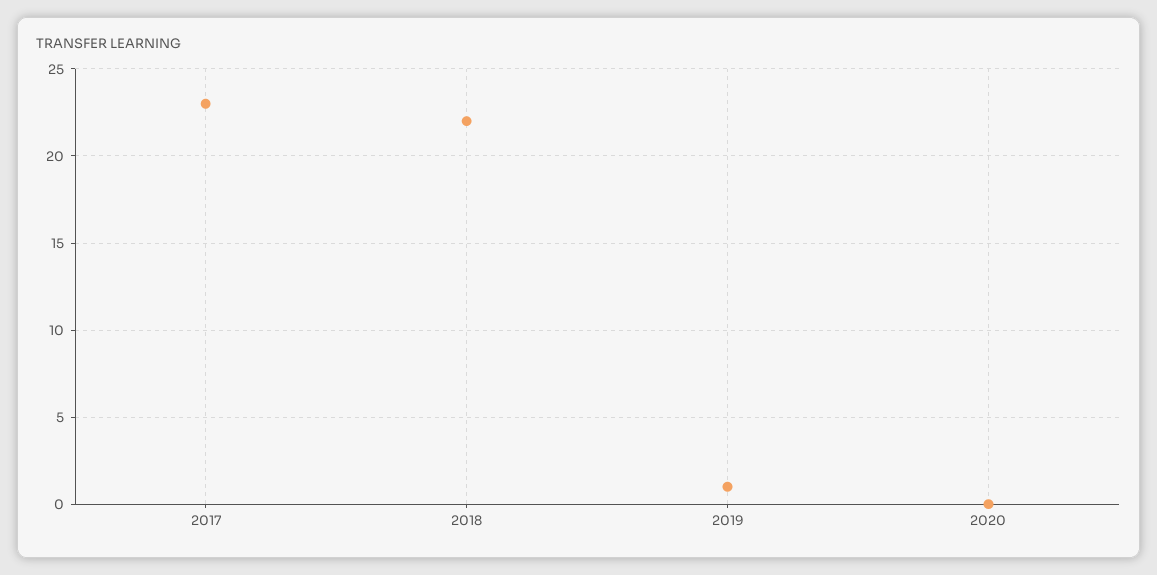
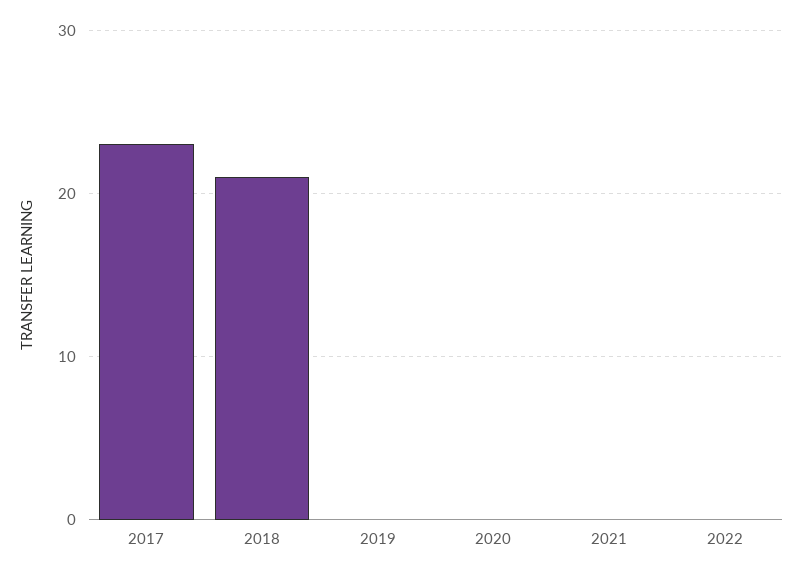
2018: 22 -> 21
2019: 1 -> 0
2021: none -> 0
2022: none -> 0

